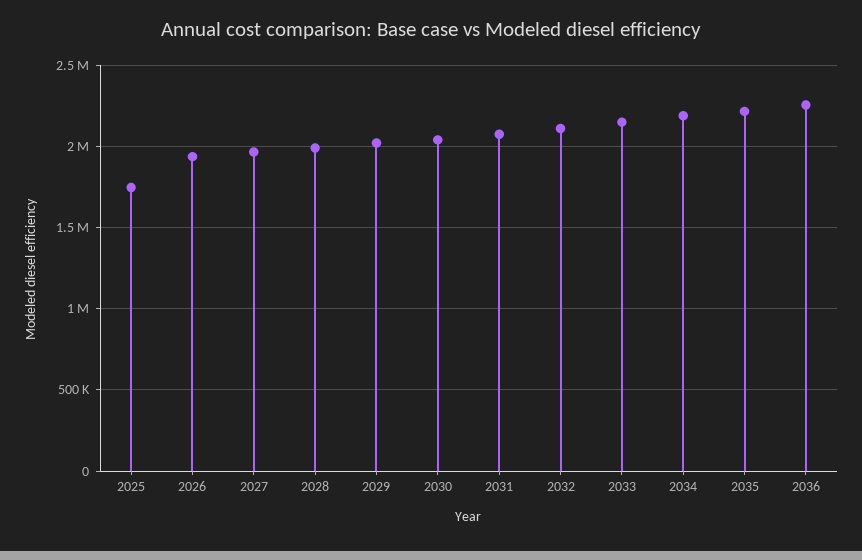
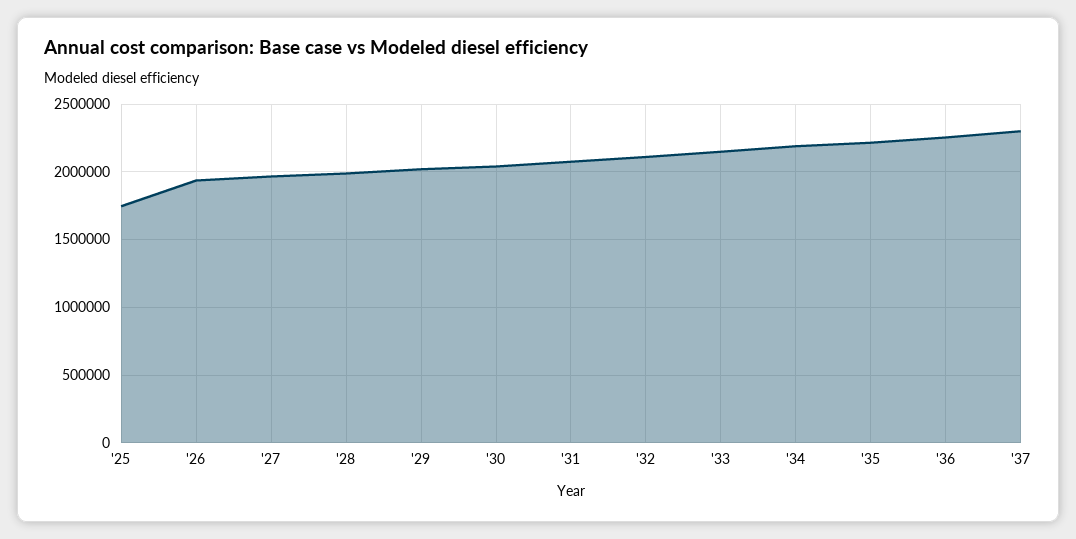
'37: none -> 2300000

